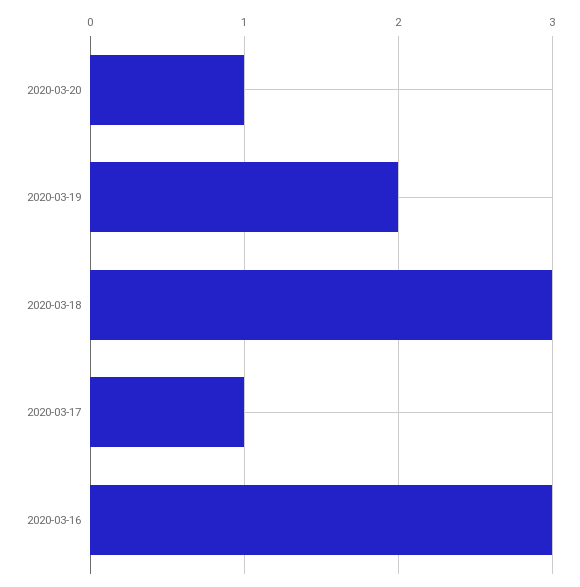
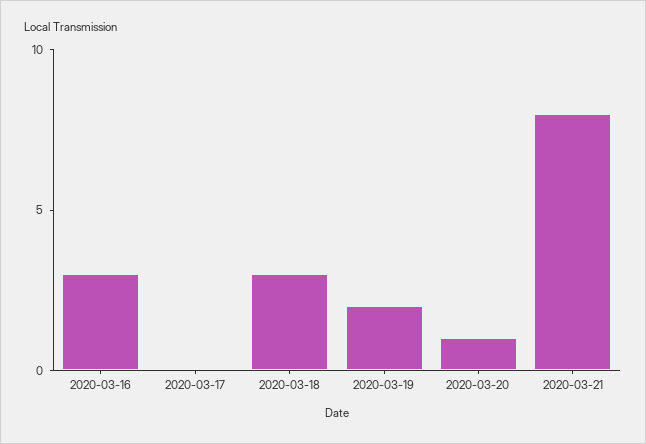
2020-03-17: 1 -> 0
2020-03-21: none -> 8

